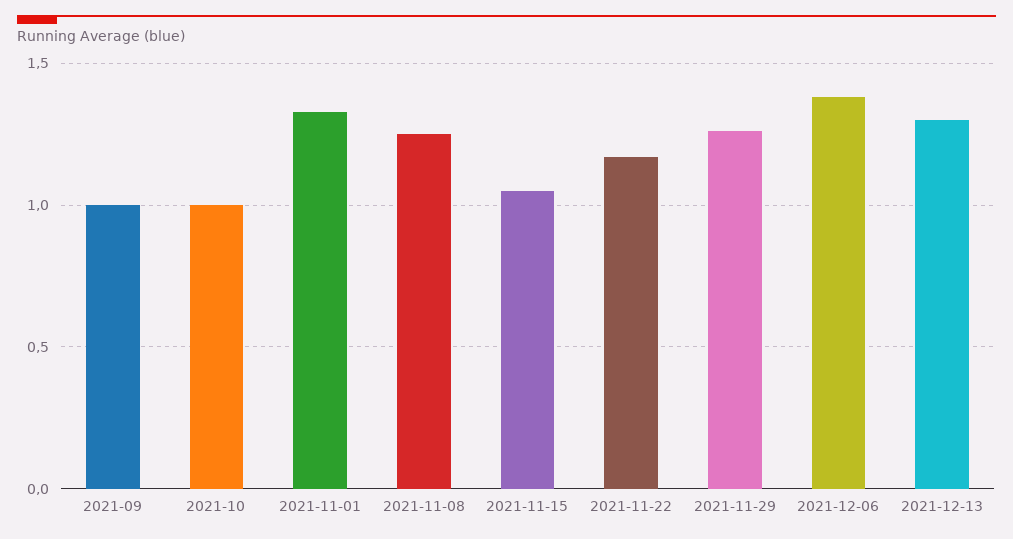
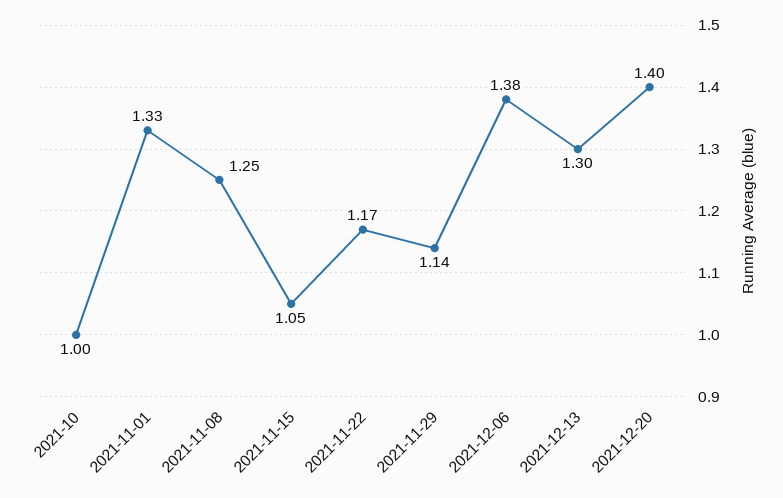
2021-09: 1 -> none
2021-11-29: 1.25 -> 1.14
2021-12-20: none -> 1.4

